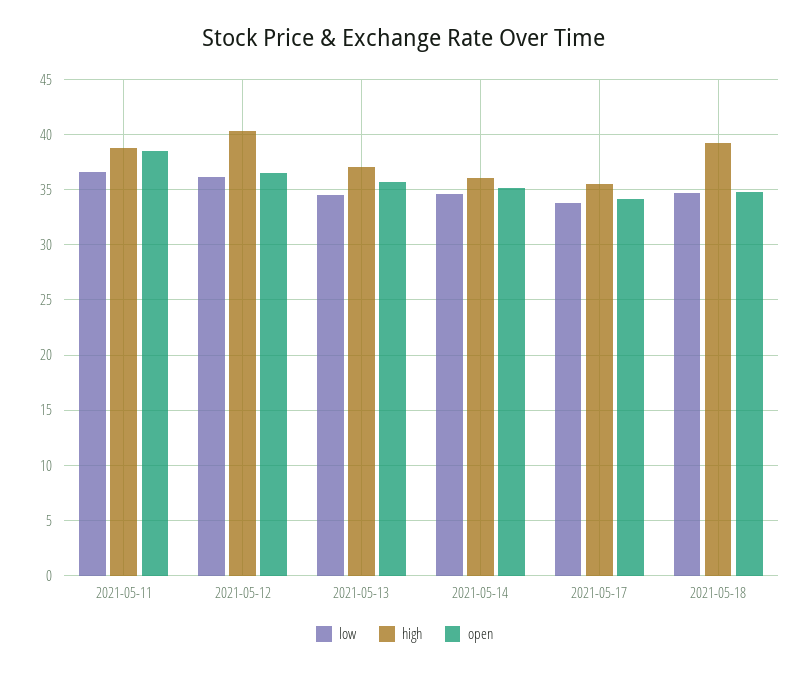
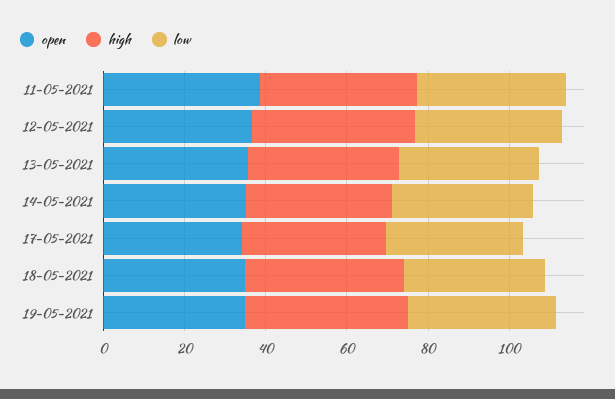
open, 19-05-2021: none -> 35
high, 19-05-2021: none -> 40
low, 19-05-2021: none -> 35

